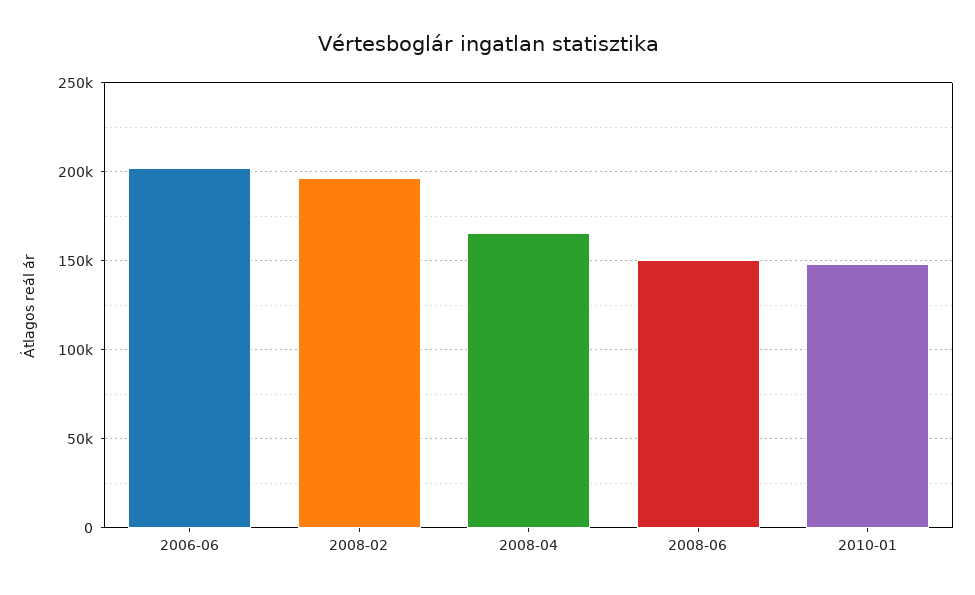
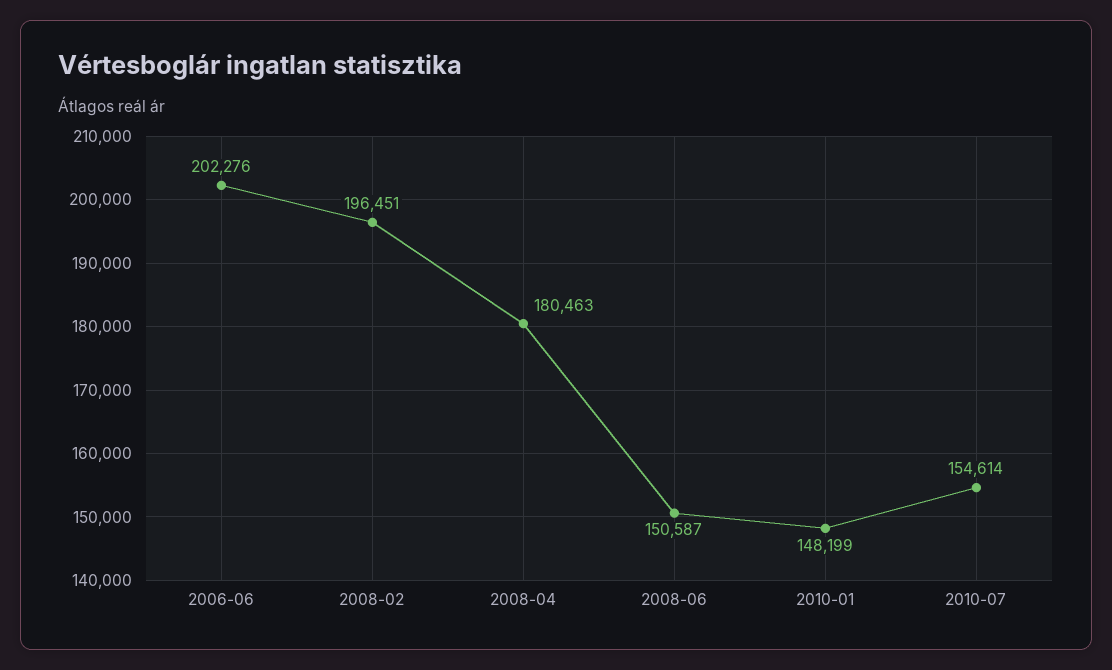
2008-04: 165000 -> 180463
2010-07: none -> 154614

